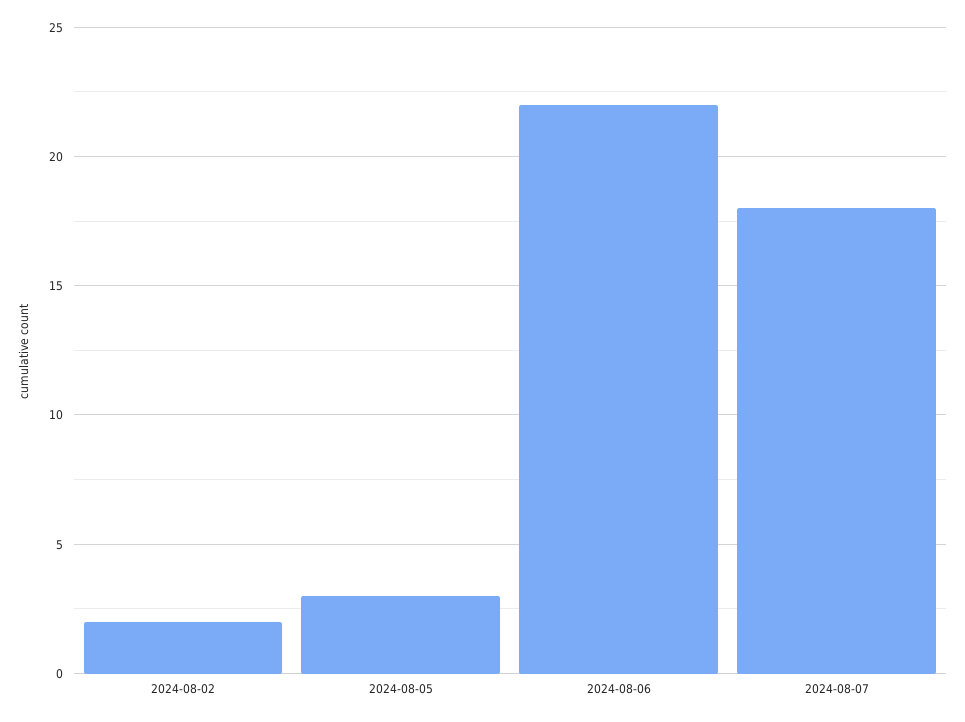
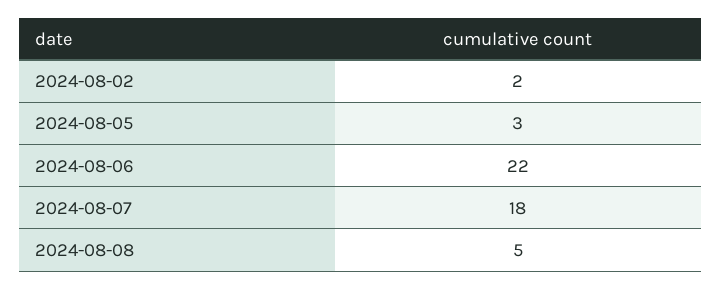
2024-08-08: none -> 5

